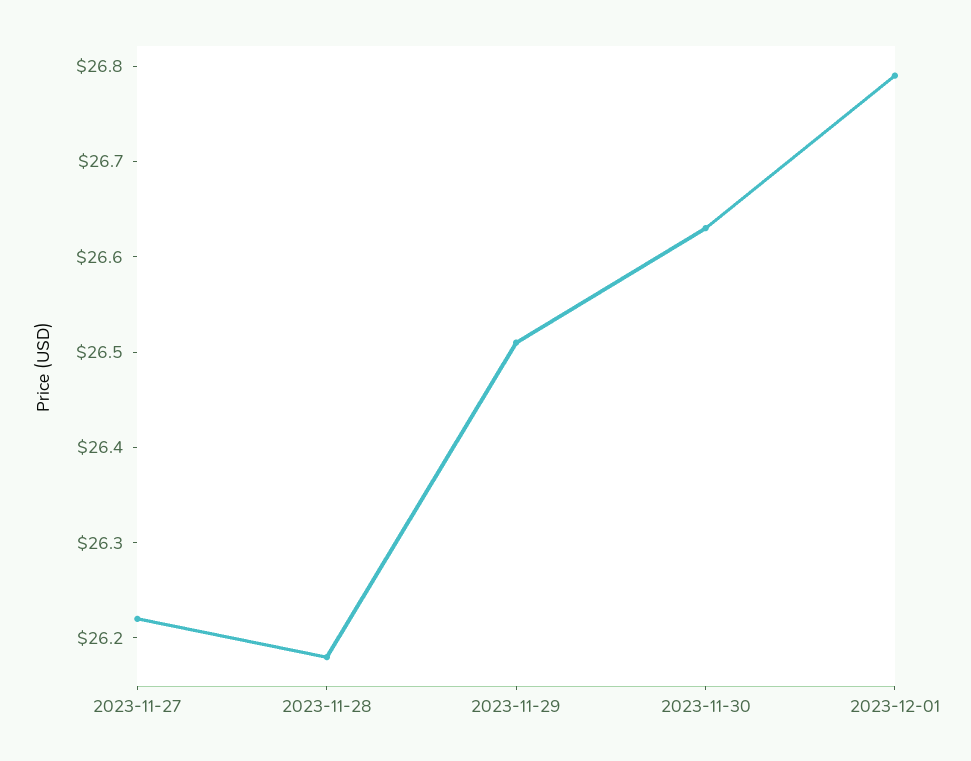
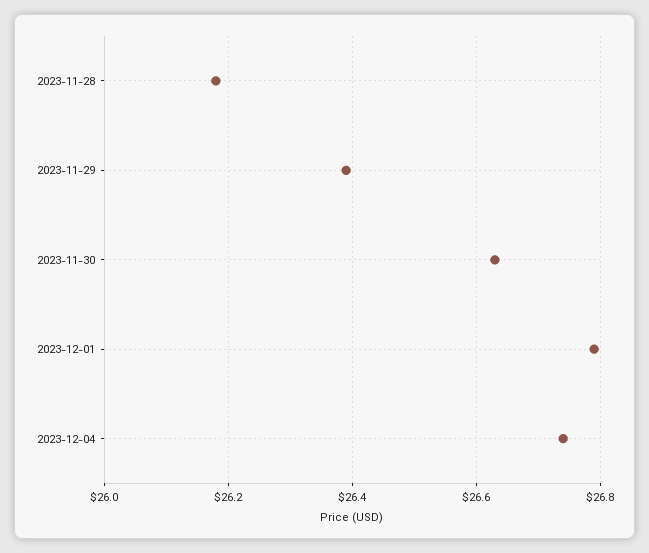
2023-11-27: 26.22 -> none
2023-11-29: 26.51 -> 26.4
2023-12-04: none -> 26.75

